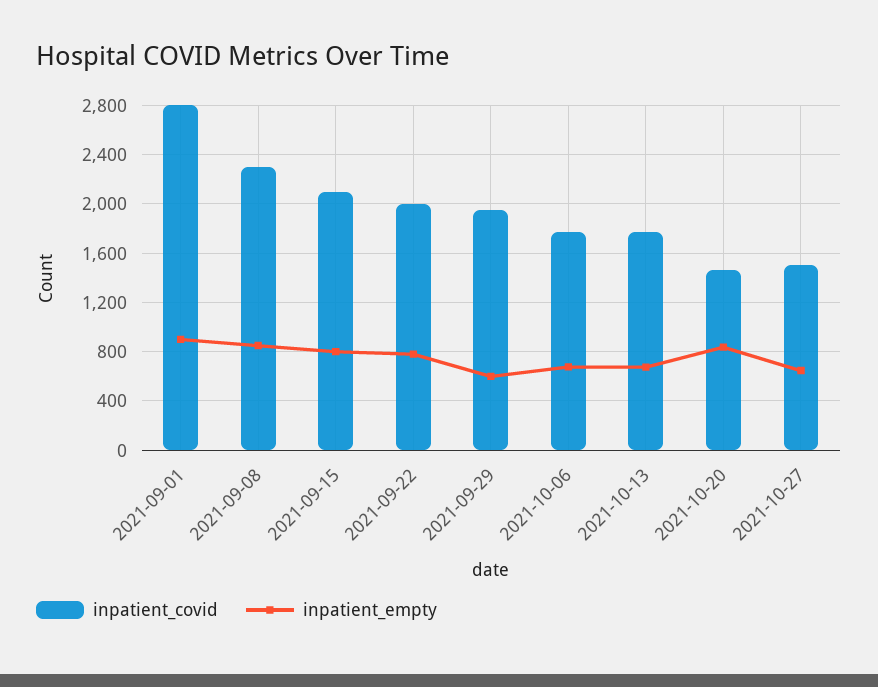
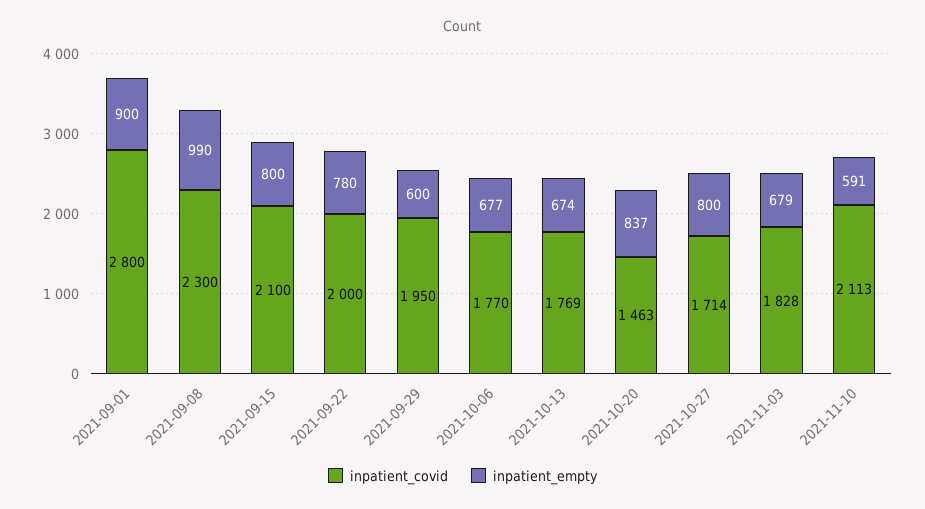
inpatient_empty, 2021-09-08: 850 -> 990
inpatient_covid, 2021-10-27: 1500 -> 1714
inpatient_empty, 2021-10-27: 650 -> 800
inpatient_covid, 2021-11-03: none -> 1828
inpatient_empty, 2021-11-03: none -> 679
inpatient_covid, 2021-11-10: none -> 2113
inpatient_empty, 2021-11-10: none -> 591

